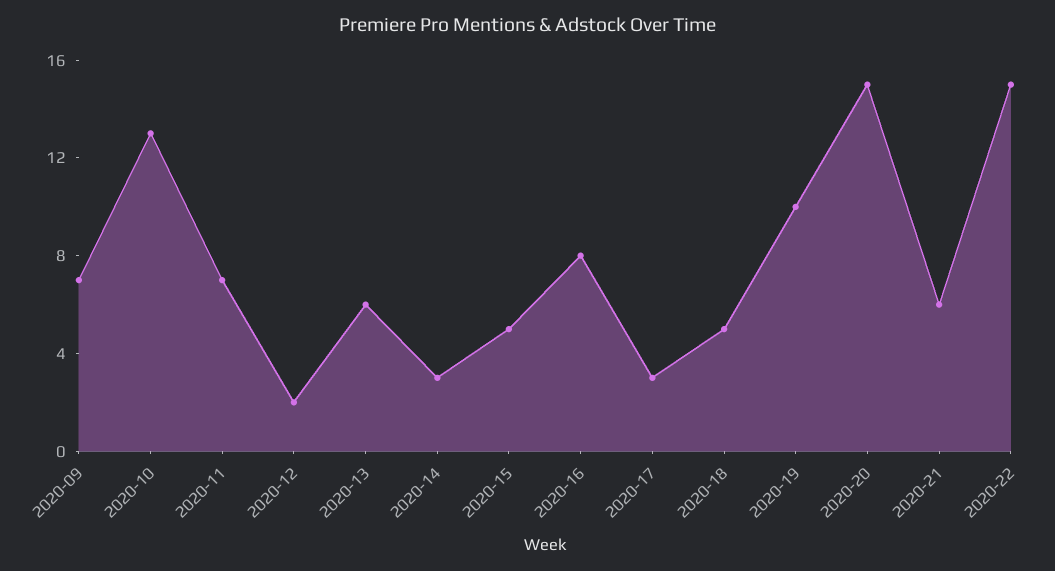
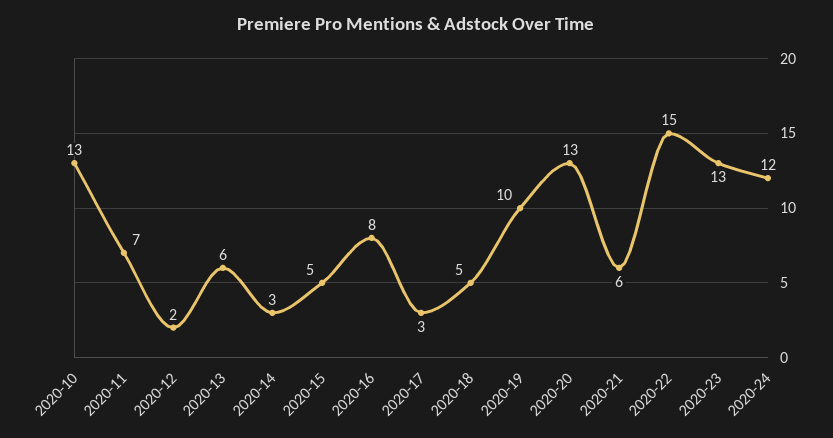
2020-09: 7 -> none
2020-20: 15 -> 13
2020-23: none -> 13
2020-24: none -> 12

